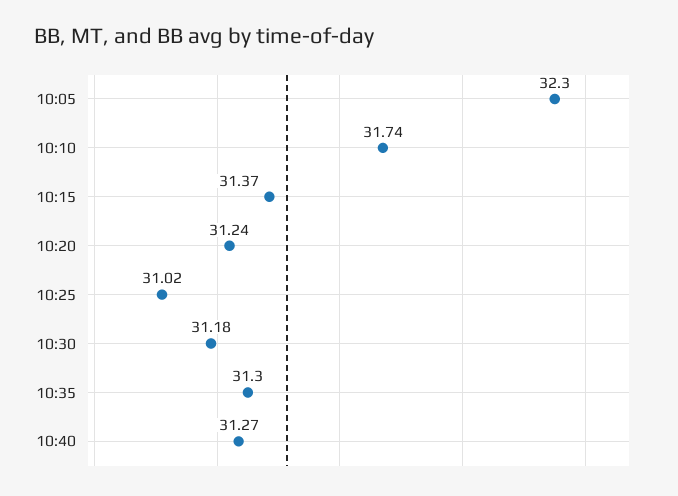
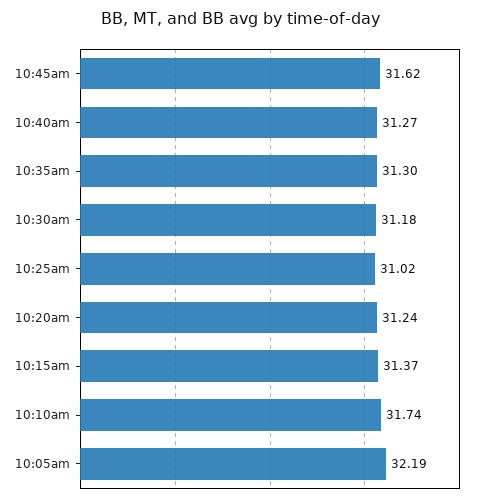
10:05: 32.3 -> 32.19
10:45am: none -> 31.62

